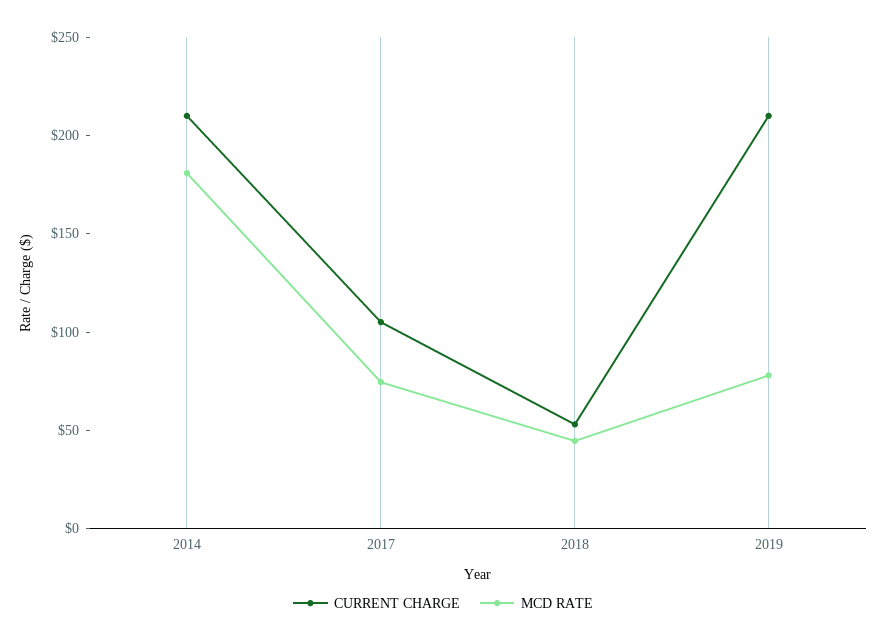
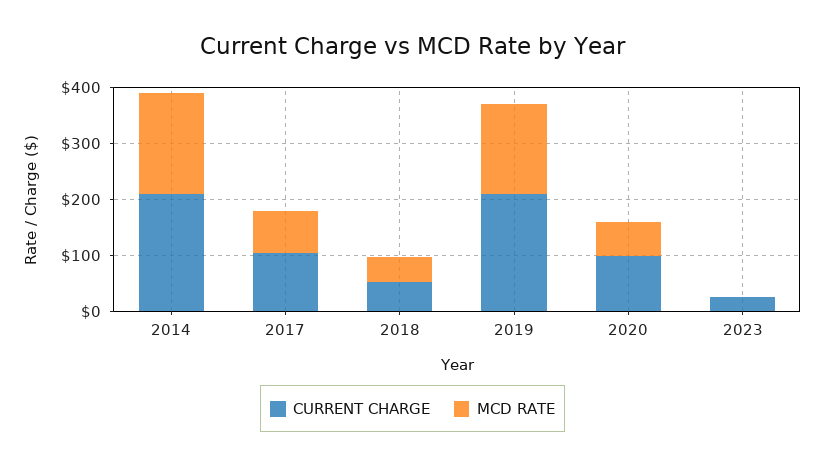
MCD RATE, 2019: 80 -> 160
CURRENT CHARGE, 2020: none -> 100
MCD RATE, 2020: none -> 60
CURRENT CHARGE, 2023: none -> 20
MCD RATE, 2023: none -> 0

